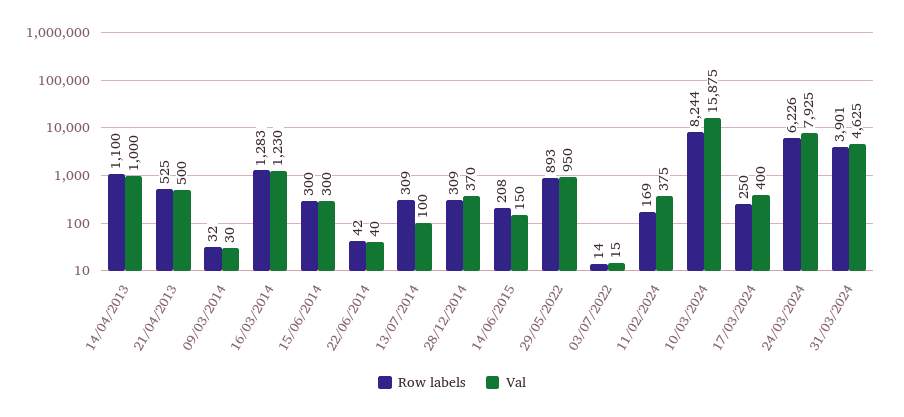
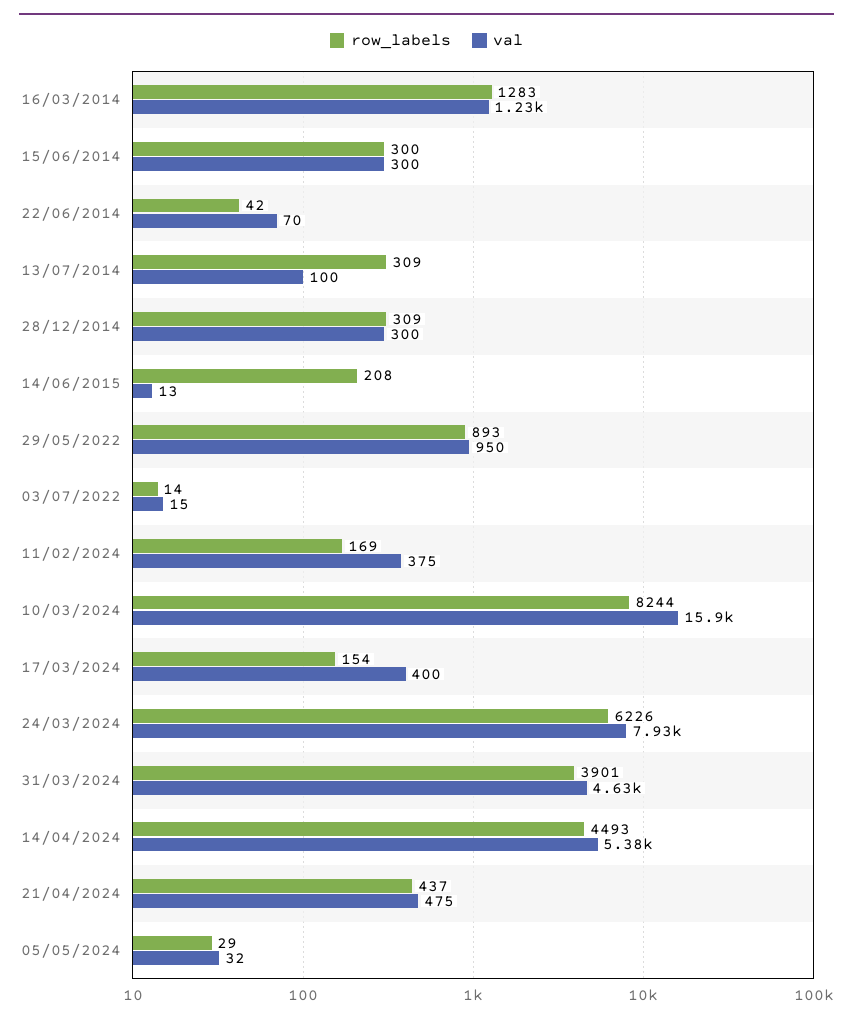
Row labels, 14/04/2013: 1100 -> none
Val, 14/04/2013: 1000 -> none
Row labels, 21/04/2013: 525 -> none
Val, 21/04/2013: 500 -> none
Row labels, 09/03/2014: 32 -> none
Val, 09/03/2014: 30 -> none
Val, 22/06/2014: 40 -> 70
Val, 28/12/2014: 370 -> 300
Val, 14/06/2015: 150 -> 13
Row labels, 17/03/2024: 250 -> 154
Row labels, 14/04/2024: none -> 4493
Val, 14/04/2024: none -> 5380
Row labels, 21/04/2024: none -> 437
Val, 21/04/2024: none -> 475
Row labels, 05/05/2024: none -> 29
Val, 05/05/2024: none -> 32

